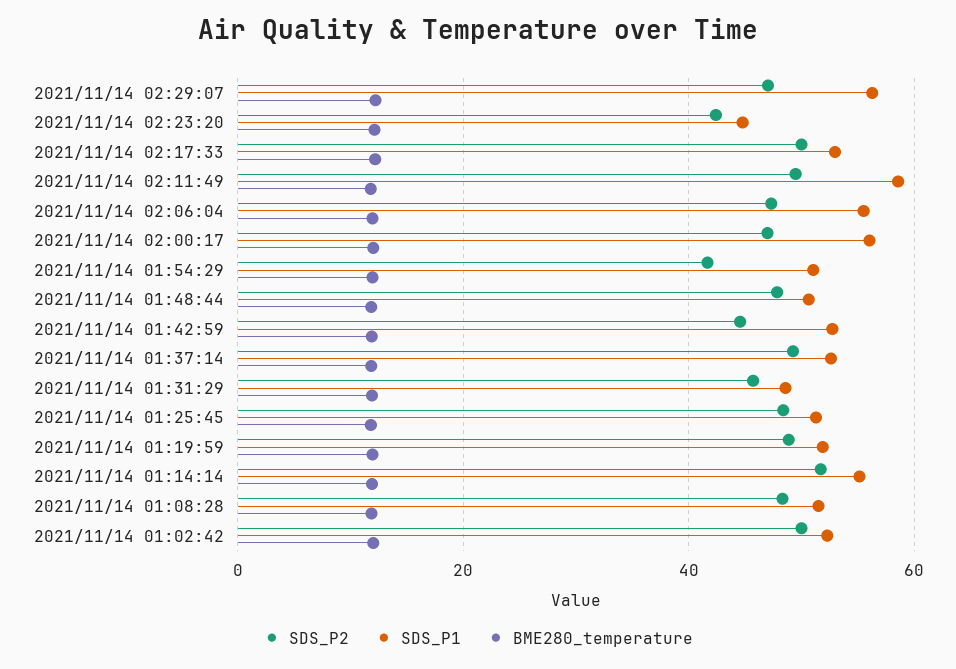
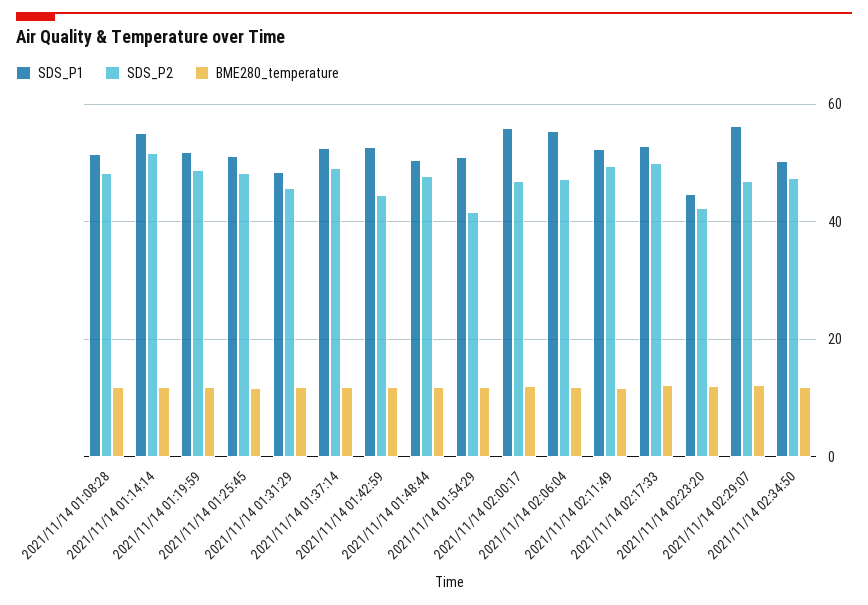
SDS_P1, 2021/11/14 02:11:49: 58 -> 52
SDS_P2, 2021/11/14 01:02:42: 50 -> none
SDS_P1, 2021/11/14 01:02:42: 52 -> none
BME280_temperature, 2021/11/14 01:02:42: 12 -> none
SDS_P1, 2021/11/14 02:34:50: none -> 50
SDS_P2, 2021/11/14 02:34:50: none -> 48
BME280_temperature, 2021/11/14 02:34:50: none -> 12

